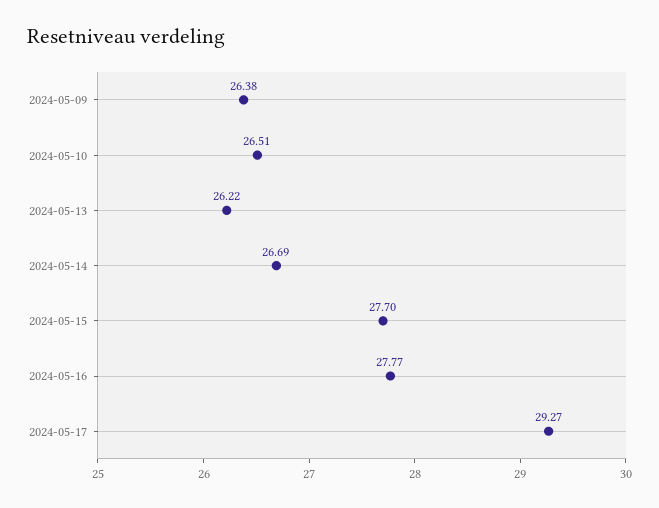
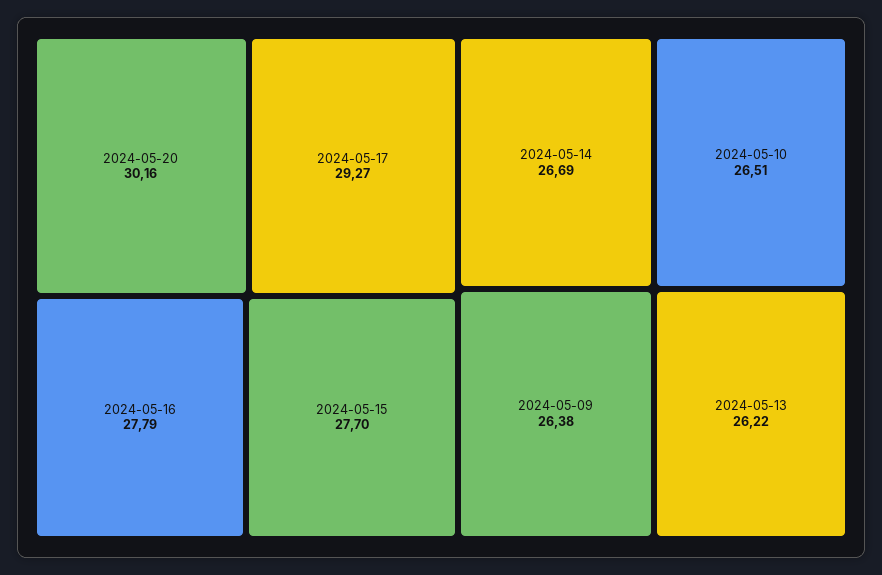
2024-05-16: 27.77 -> 27.79
2024-05-20: none -> 30.16

